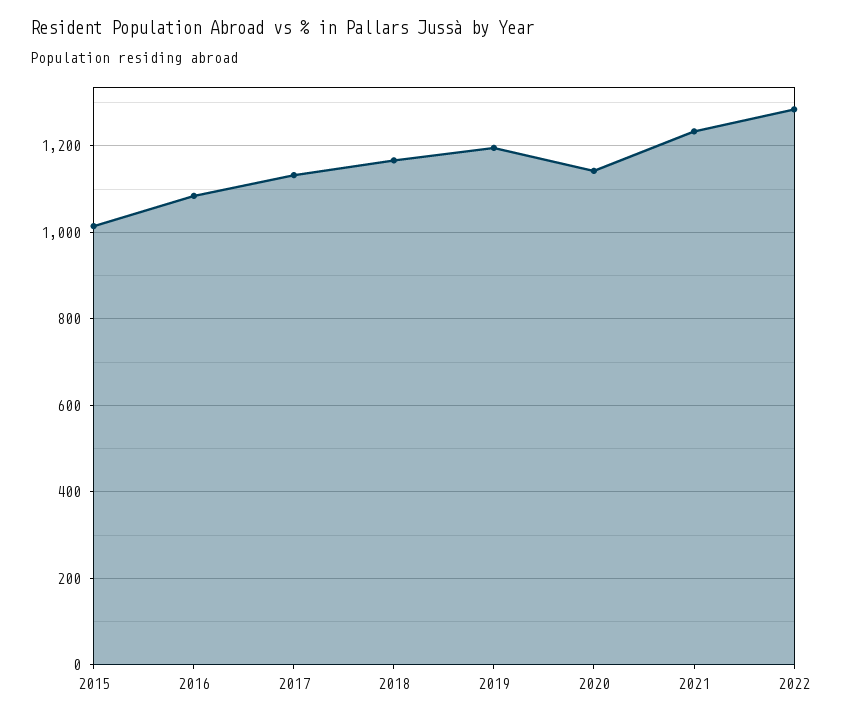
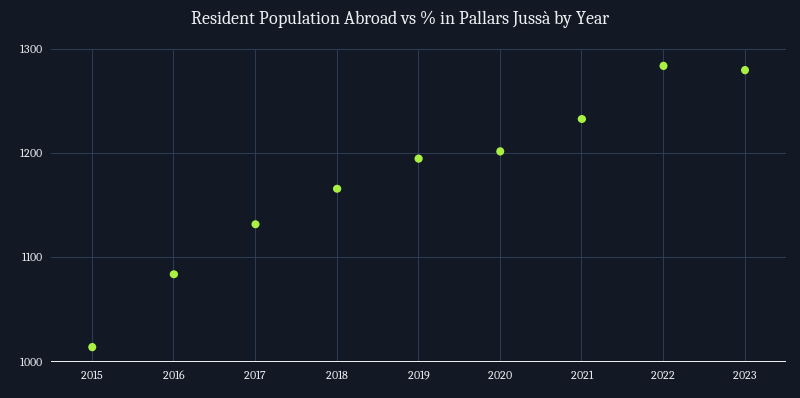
2020: 1140 -> 1200
2023: none -> 1280

